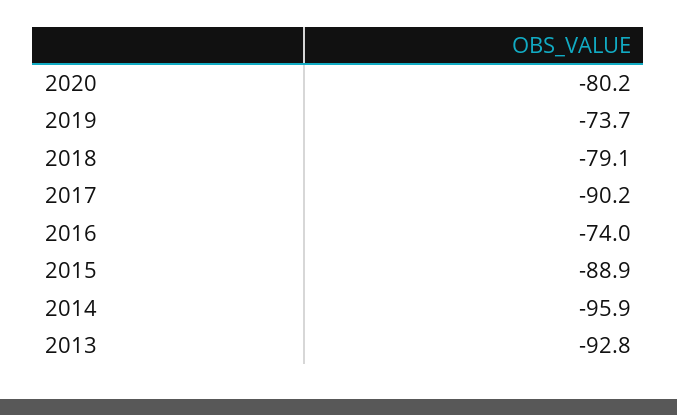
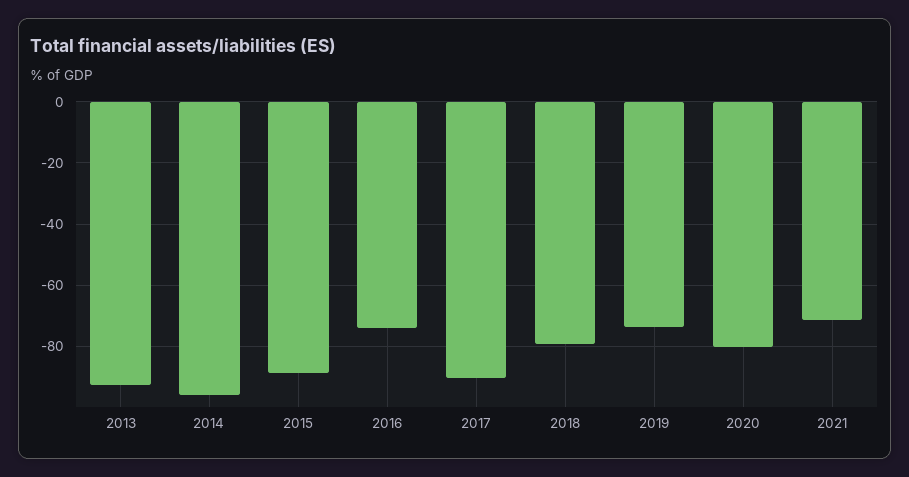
2021: none -> -72

